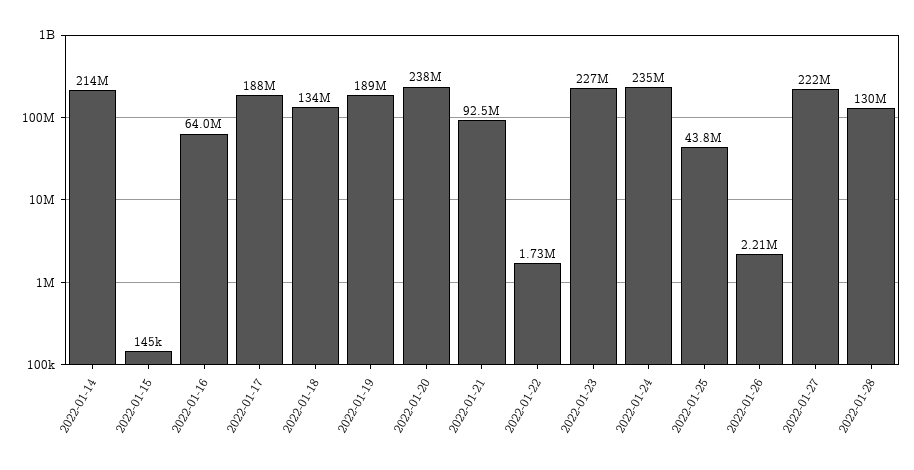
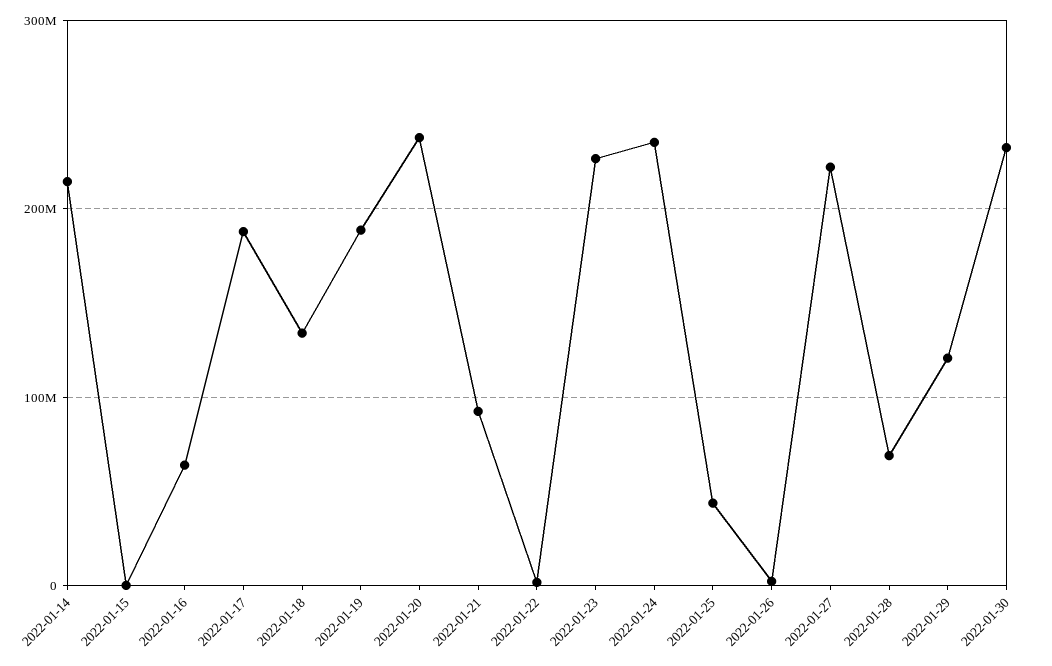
2022-01-28: 130000000 -> 70000000
2022-01-29: none -> 120000000
2022-01-30: none -> 230000000

